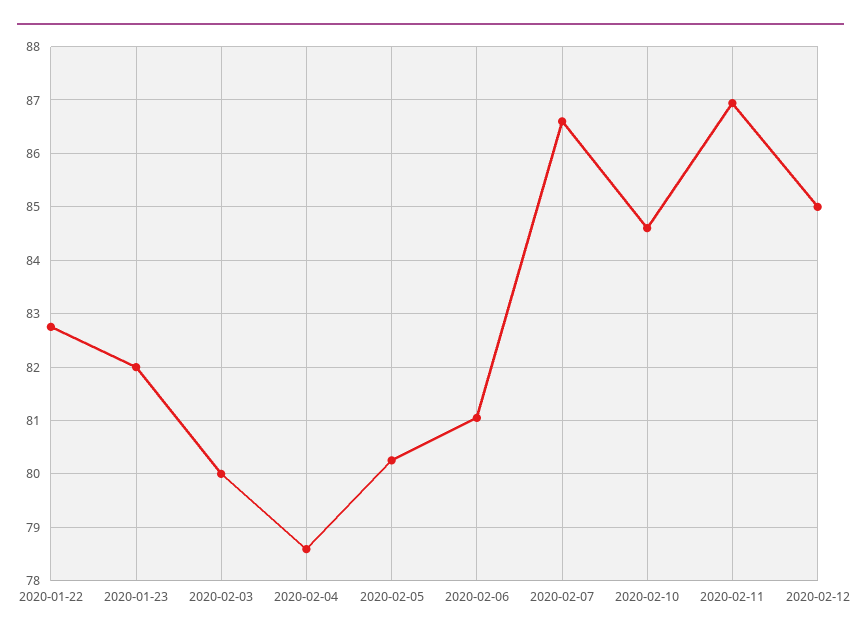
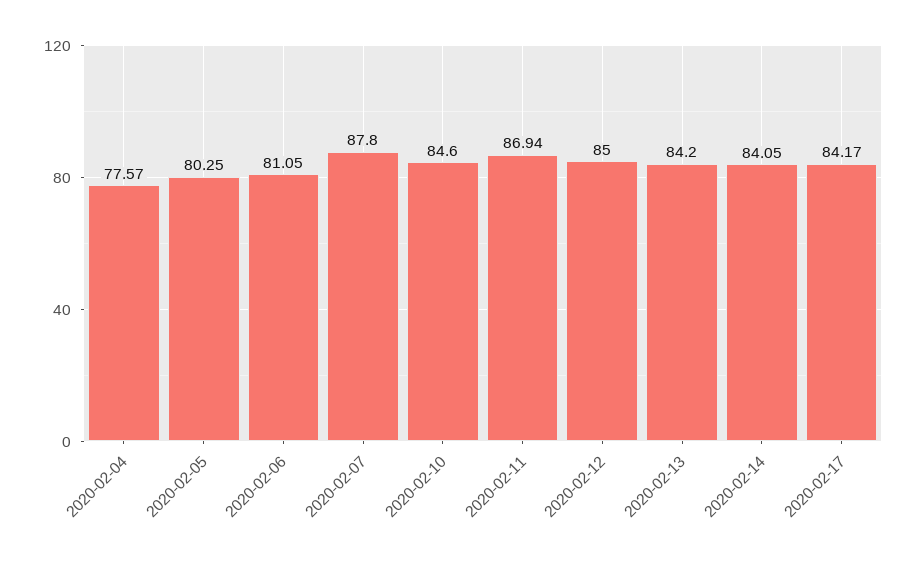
2020-01-22: 82.8 -> none
2020-01-23: 82 -> none
2020-02-03: 80 -> none
2020-02-04: 78.6 -> 77.57
2020-02-07: 86.6 -> 87.8
2020-02-13: none -> 84.2
2020-02-14: none -> 84.05
2020-02-17: none -> 84.17

